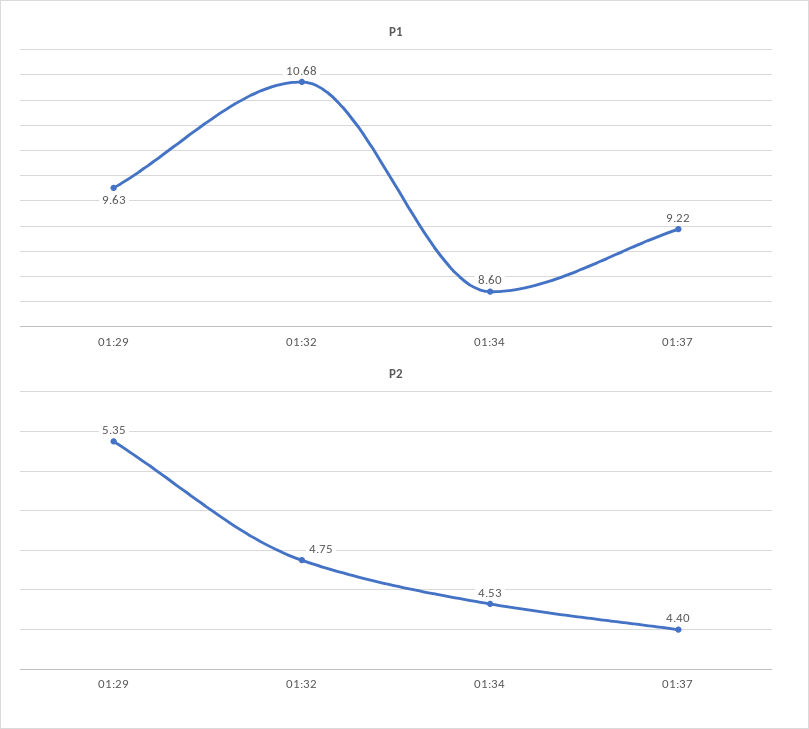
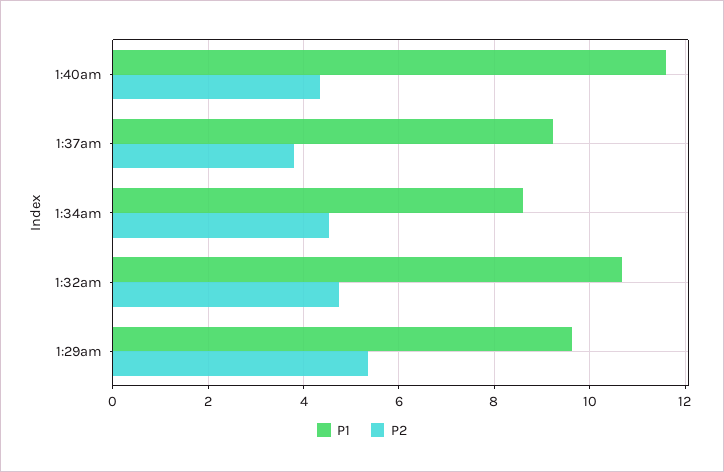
P2, 01:37: 4.4 -> 3.8
P1, 1:40am: none -> 11.6
P2, 1:40am: none -> 4.4

